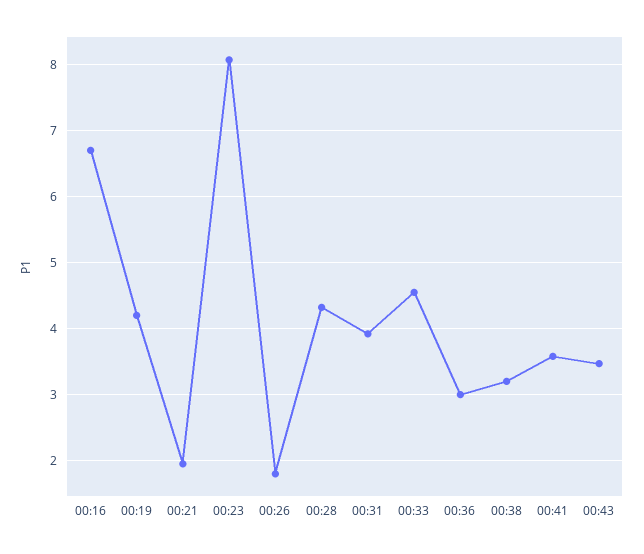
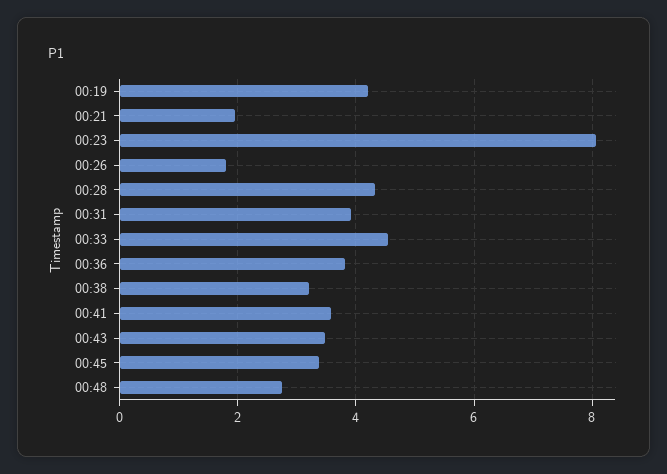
00:16: 6.7 -> none
00:36: 3 -> 3.8
00:45: none -> 3.4
00:48: none -> 2.8

